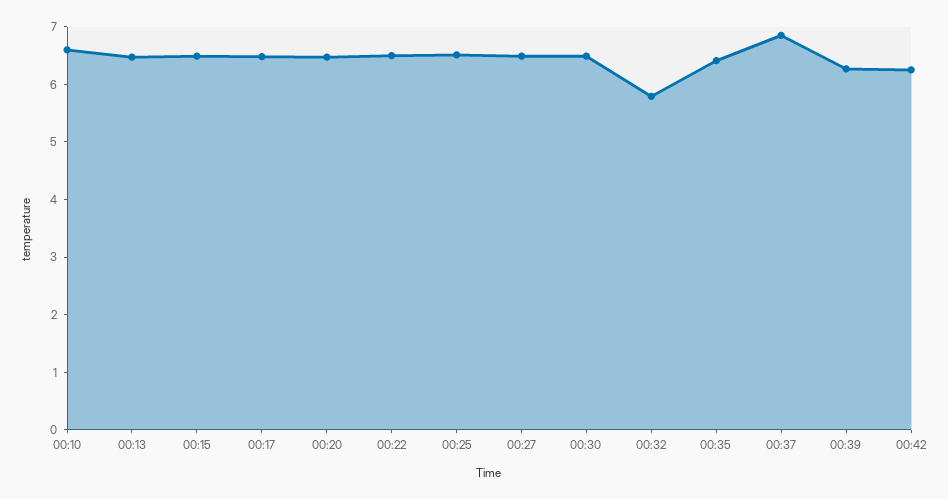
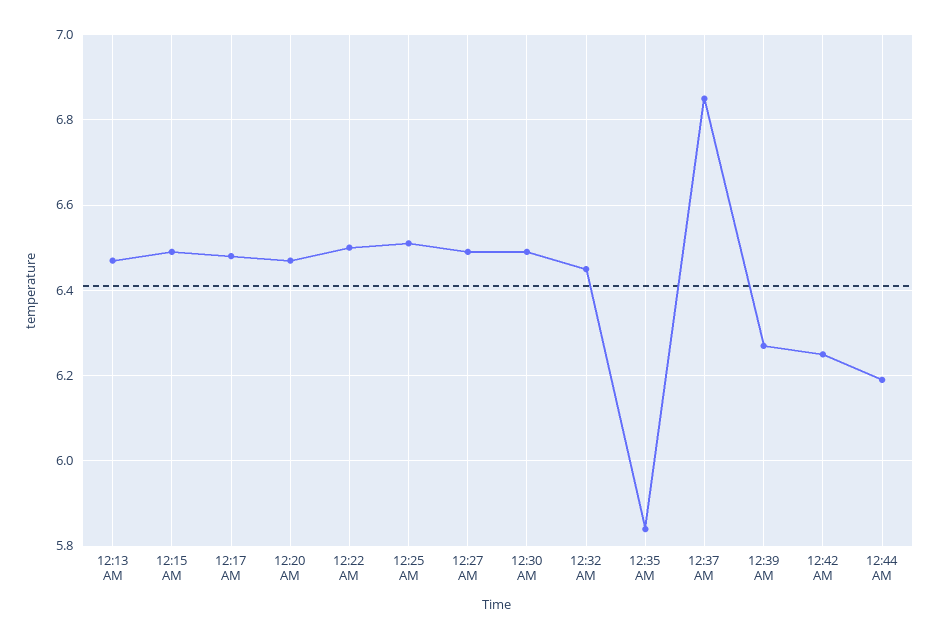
00:10: 6.6 -> none
00:32: 5.8 -> 6.45
00:35: 6.4 -> 5.85
12:44 AM: none -> 6.2

